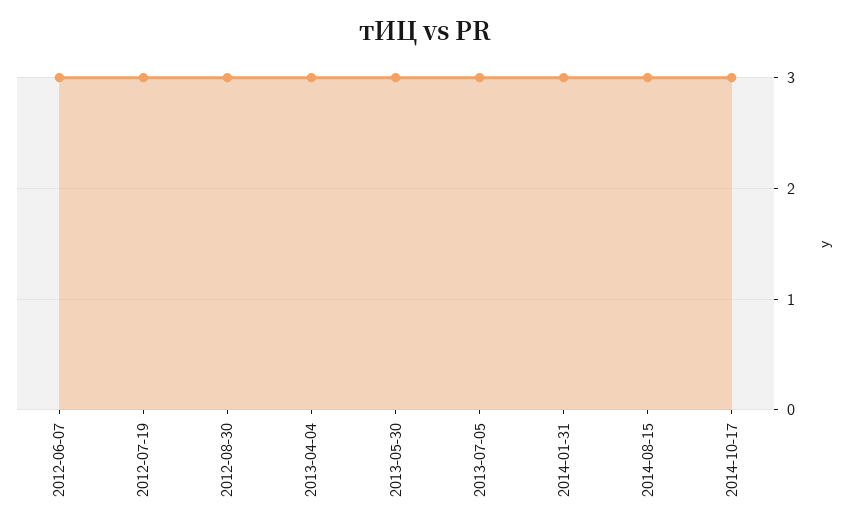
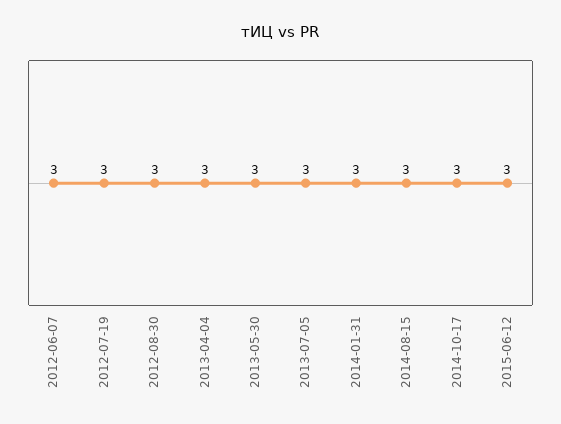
2015-06-12: none -> 3

